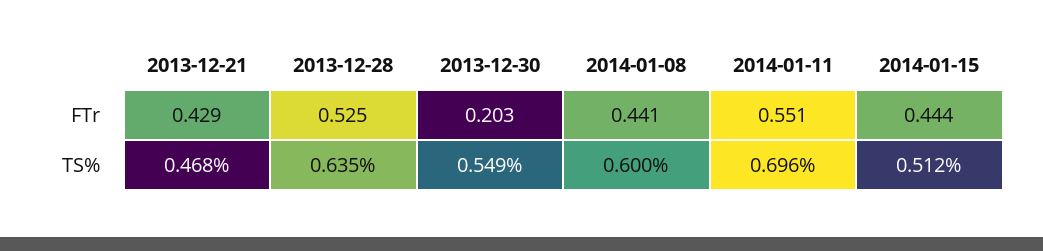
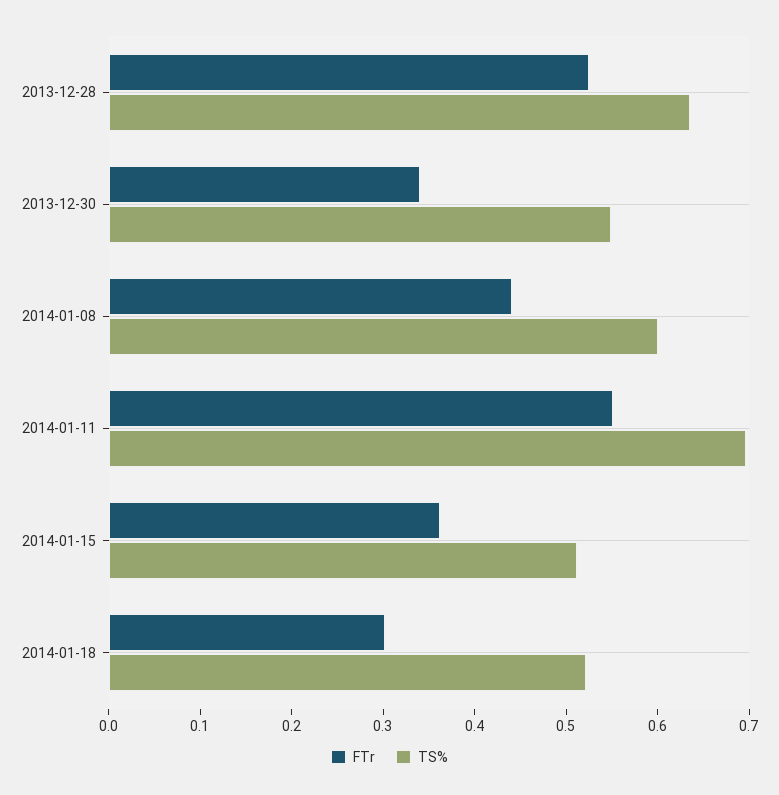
FTr, 2013-12-21: 0.429 -> none
FTr, 2013-12-30: 0.203 -> 0.34
FTr, 2014-01-15: 0.444 -> 0.36
TS%, 2013-12-21: 0.468 -> none
FTr, 2014-01-18: none -> 0.3
TS%, 2014-01-18: none -> 0.52

